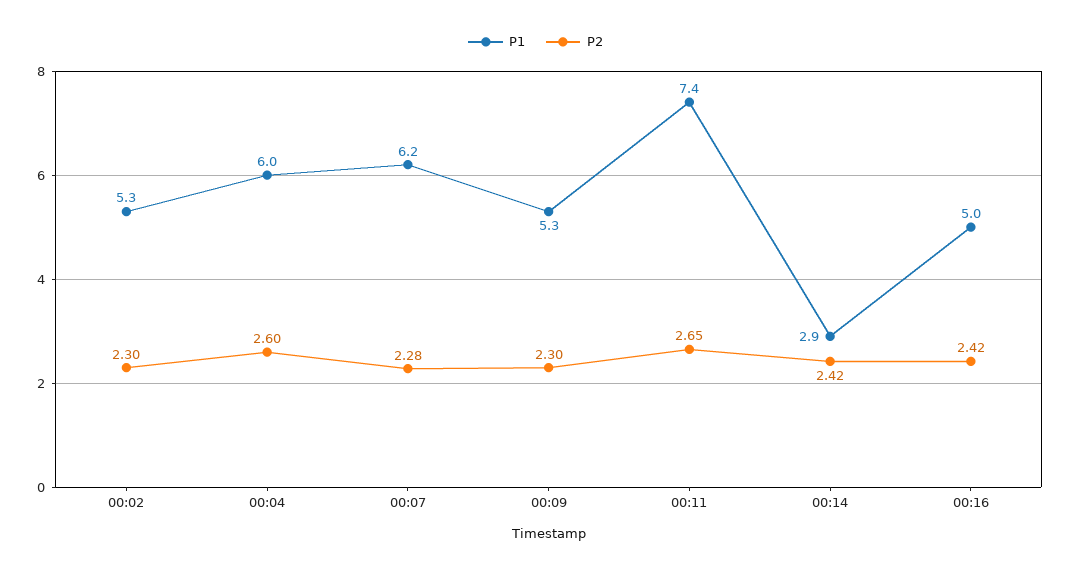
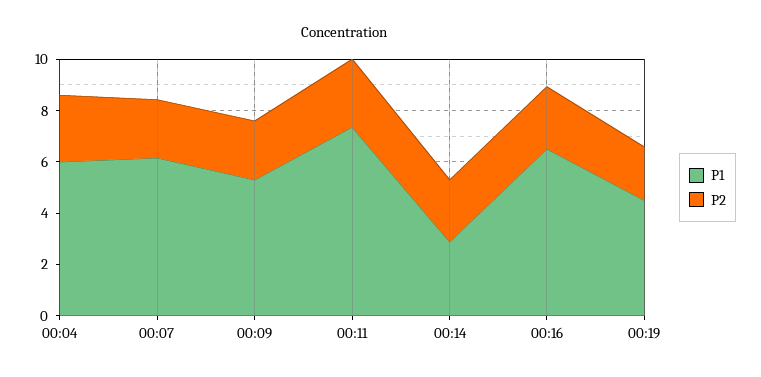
P1, 00:02: 5.3 -> none
P2, 00:02: 2.3 -> none
P1, 00:16: 5 -> 6.5
P1, 00:19: none -> 4.5
P2, 00:19: none -> 2

